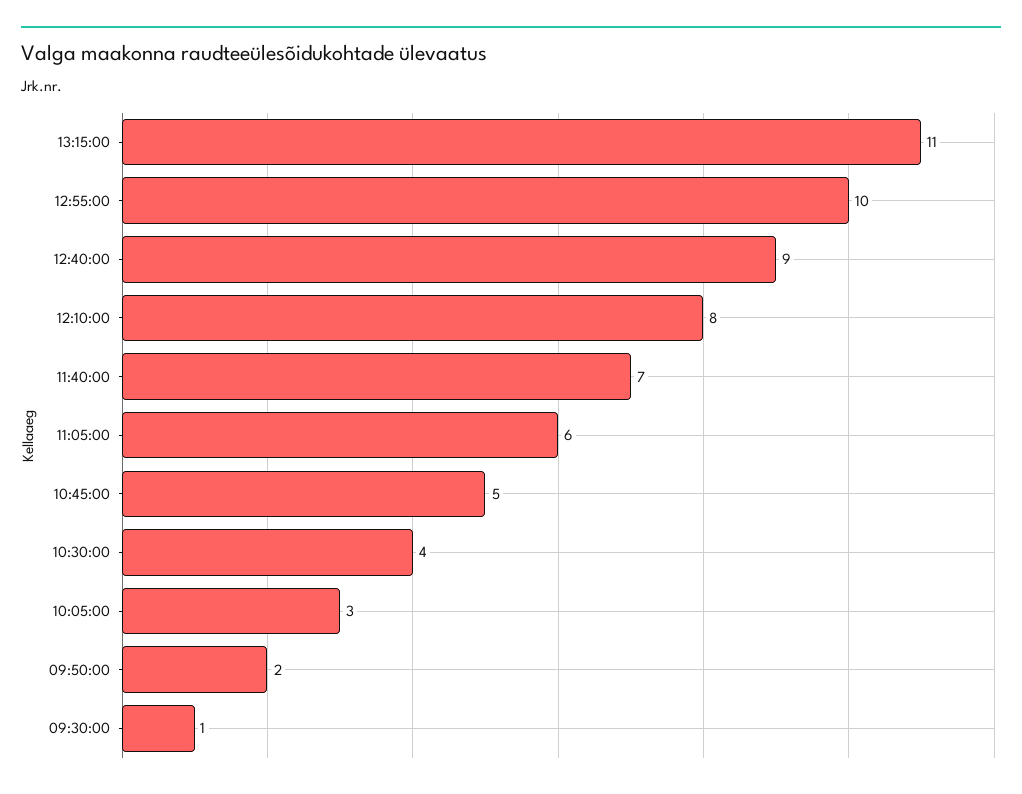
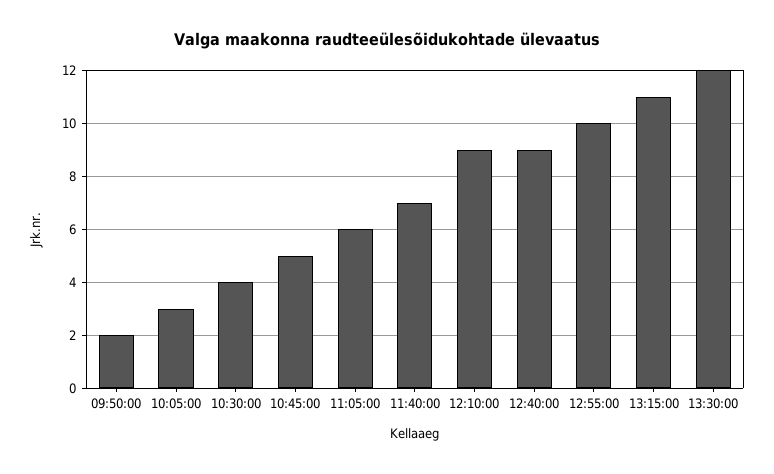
12:10:00: 8 -> 9
09:30:00: 1 -> none
13:30:00: none -> 12

